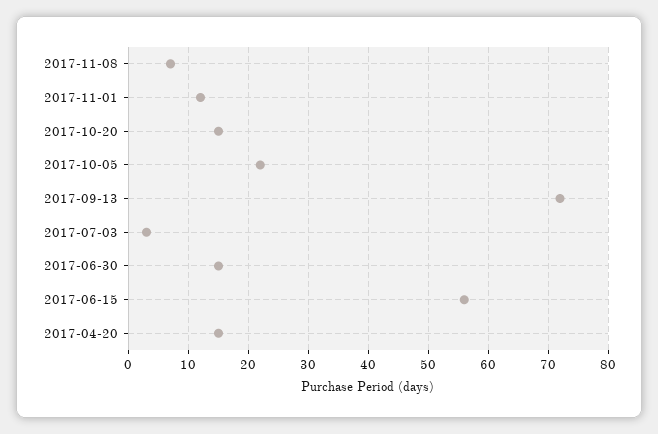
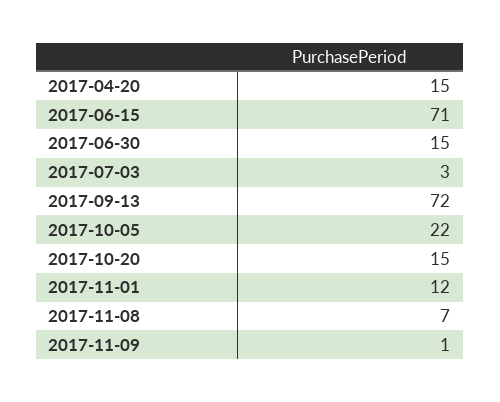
2017-06-15: 55 -> 71
2017-11-09: none -> 1

